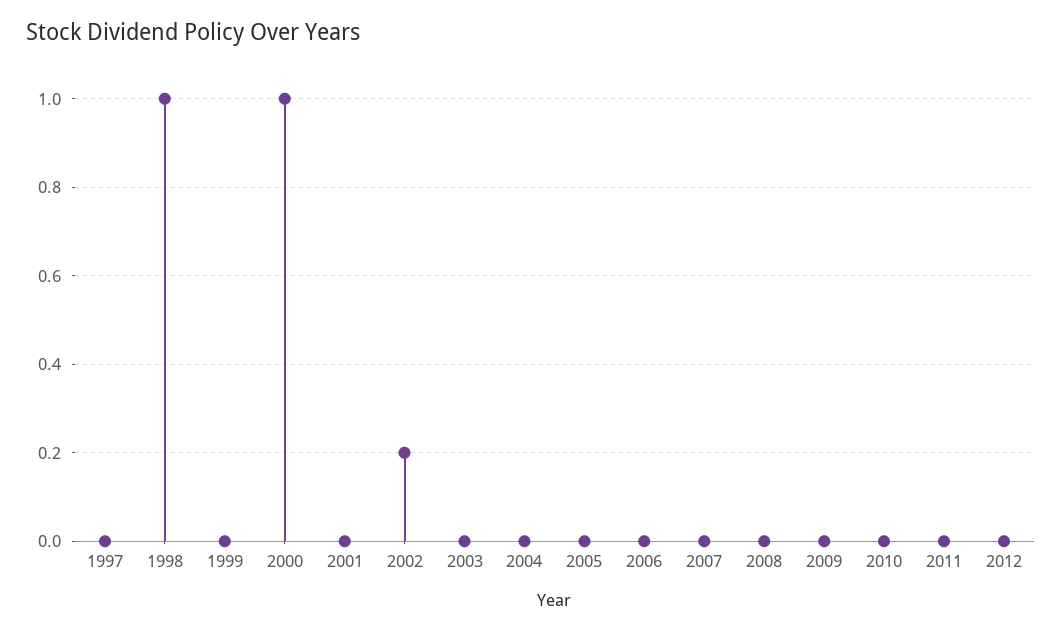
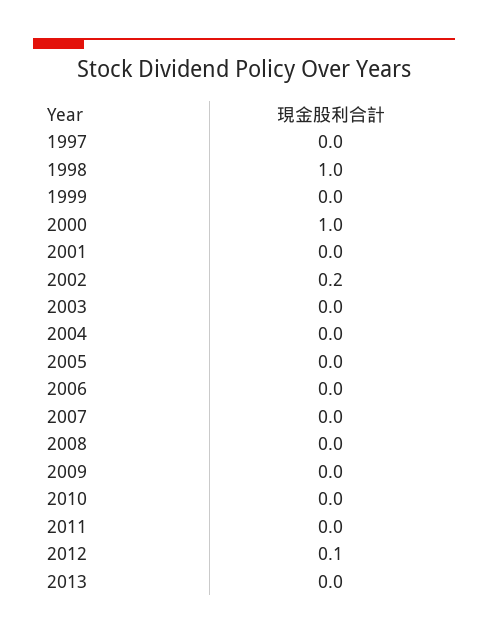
2012: 0 -> 0.1
2013: none -> 0

